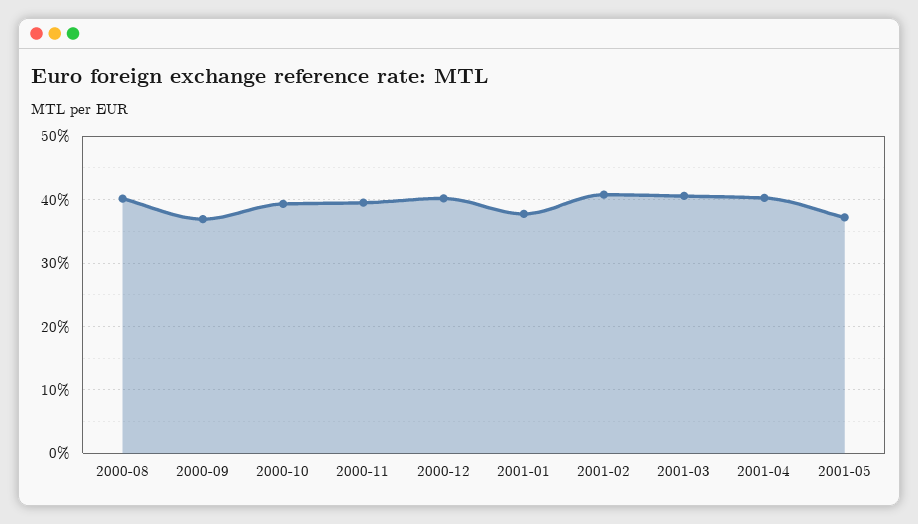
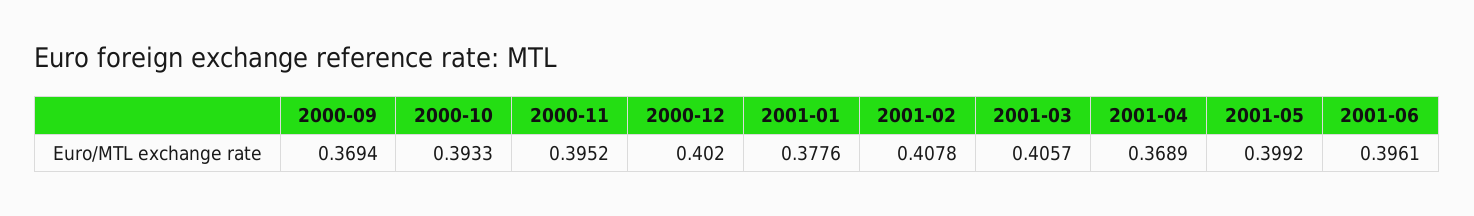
2000-08: 0.4 -> none
2001-04: 0.4 -> 0.3689
2001-05: 0.37 -> 0.3992
2001-06: none -> 0.3961

